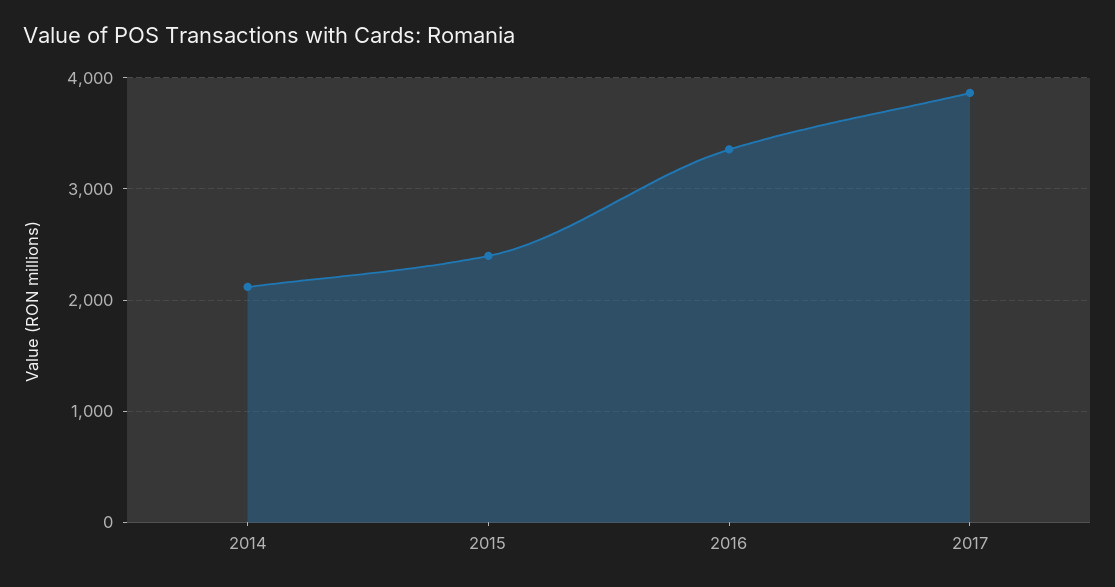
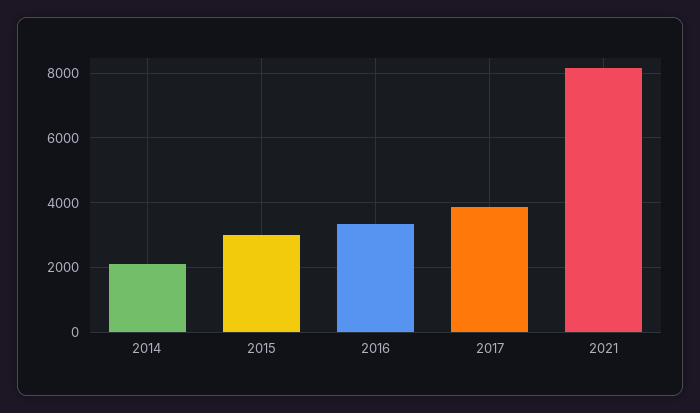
2015: 2400 -> 3000
2021: none -> 8200

